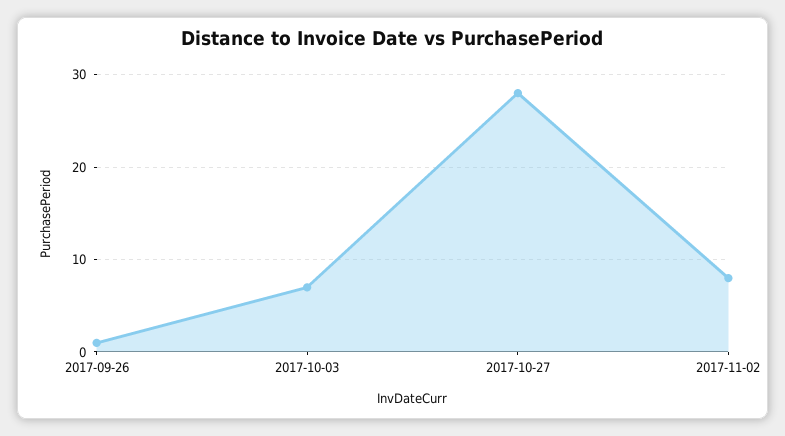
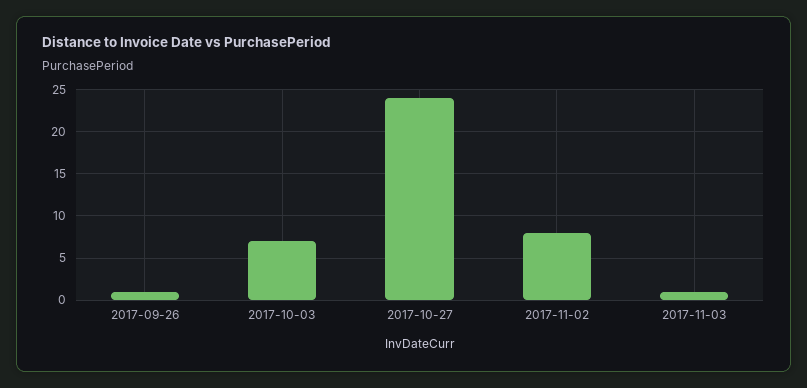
2017-10-27: 28 -> 24
2017-11-03: none -> 1

